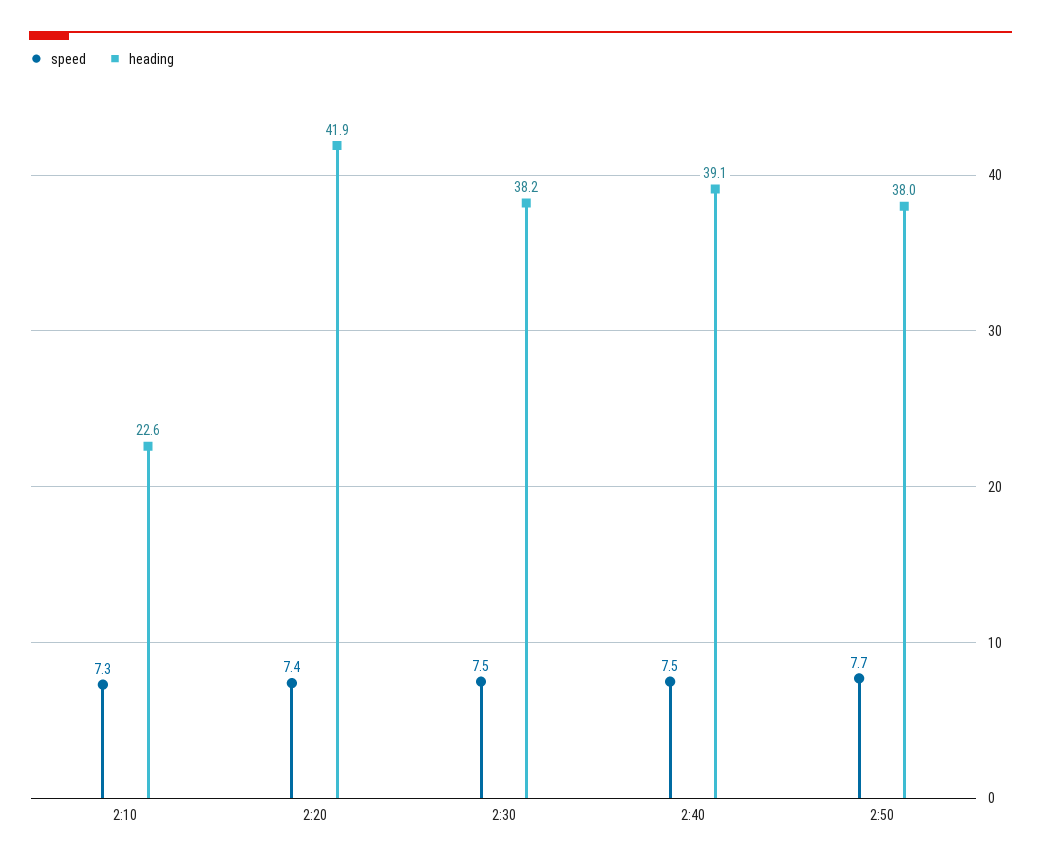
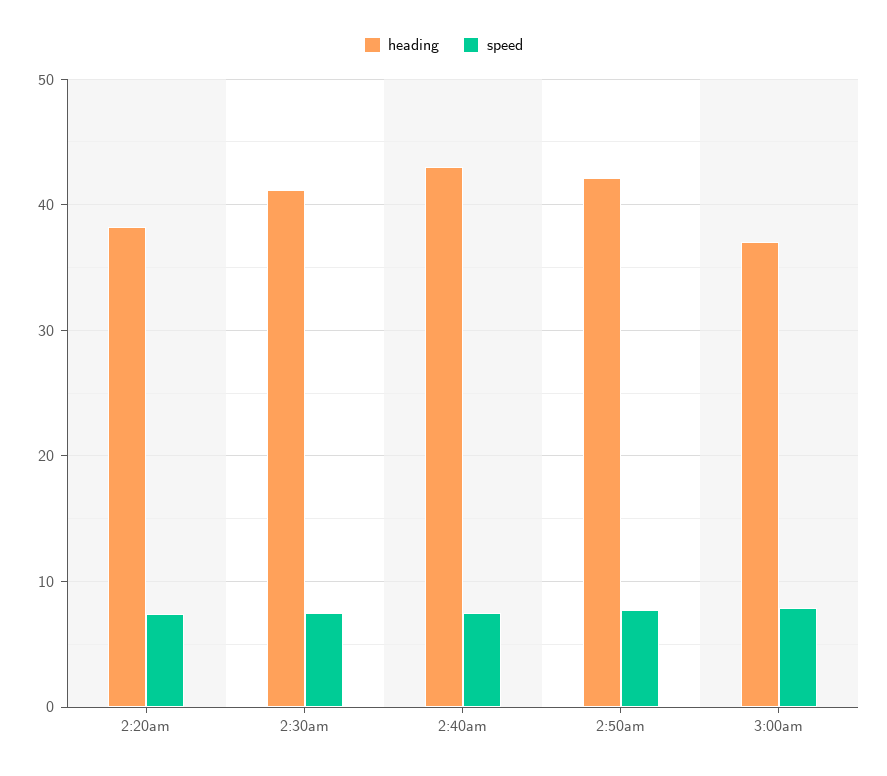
speed, 2:10: 7.3 -> none
heading, 2:10: 22.6 -> none
heading, 2:20: 41.9 -> 38
heading, 2:30: 38.2 -> 41
heading, 2:40: 39.1 -> 43
heading, 2:50: 38 -> 42
heading, 3:00am: none -> 37
speed, 3:00am: none -> 8

